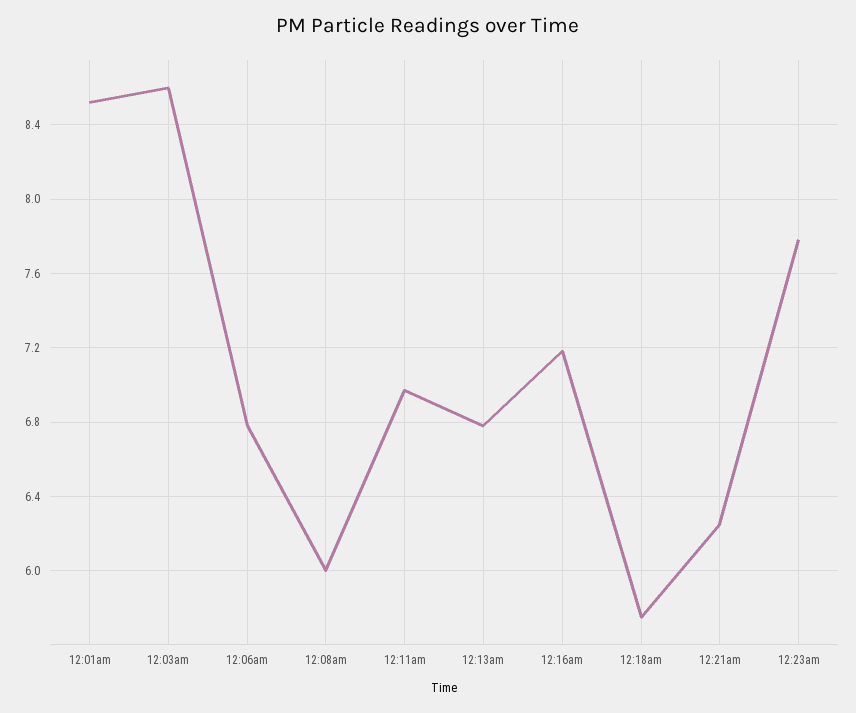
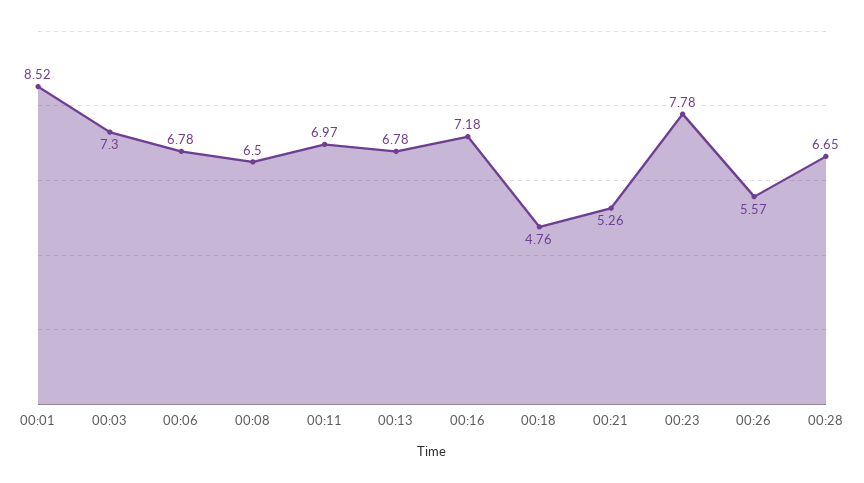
12:03am: 8.6 -> 7.3
12:08am: 6 -> 6.5
12:18am: 5.75 -> 4.76
12:21am: 6.25 -> 5.26
00:26: none -> 5.57
00:28: none -> 6.65

